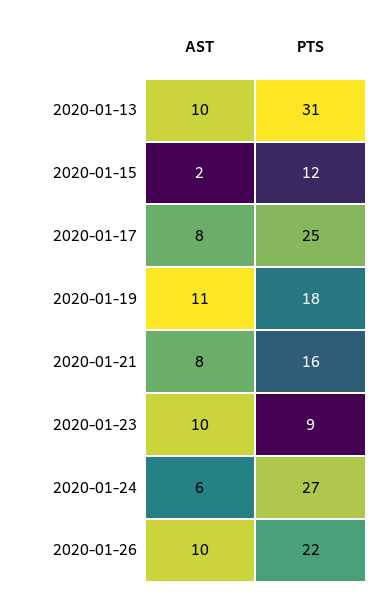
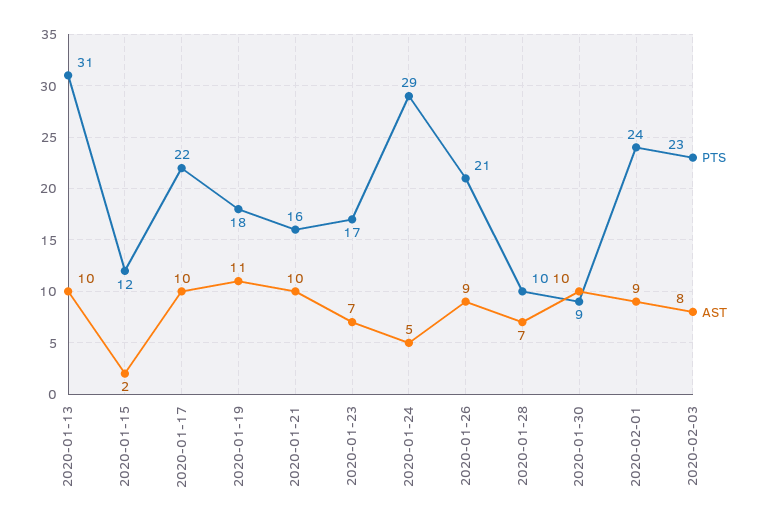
AST, 2020-01-17: 8 -> 10
PTS, 2020-01-17: 25 -> 22
AST, 2020-01-21: 8 -> 10
AST, 2020-01-23: 10 -> 7
PTS, 2020-01-23: 9 -> 17
AST, 2020-01-24: 6 -> 5
PTS, 2020-01-24: 27 -> 29
AST, 2020-01-26: 10 -> 9
PTS, 2020-01-26: 22 -> 21
PTS, 2020-01-28: none -> 10
AST, 2020-01-28: none -> 7
PTS, 2020-01-30: none -> 9
AST, 2020-01-30: none -> 10
PTS, 2020-02-01: none -> 24
AST, 2020-02-01: none -> 9
PTS, 2020-02-03: none -> 23
AST, 2020-02-03: none -> 8

